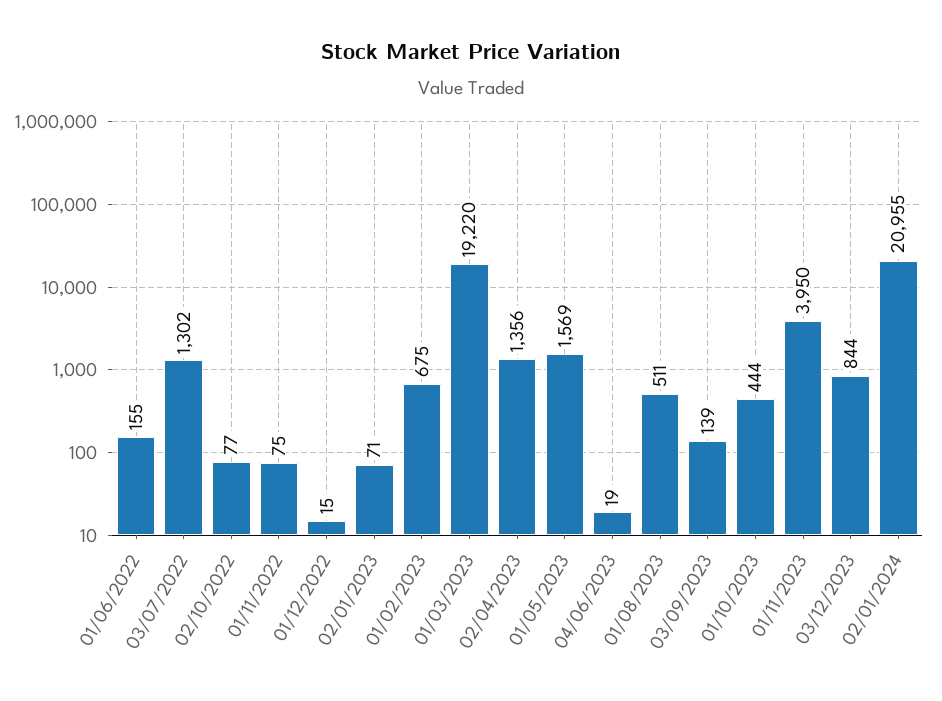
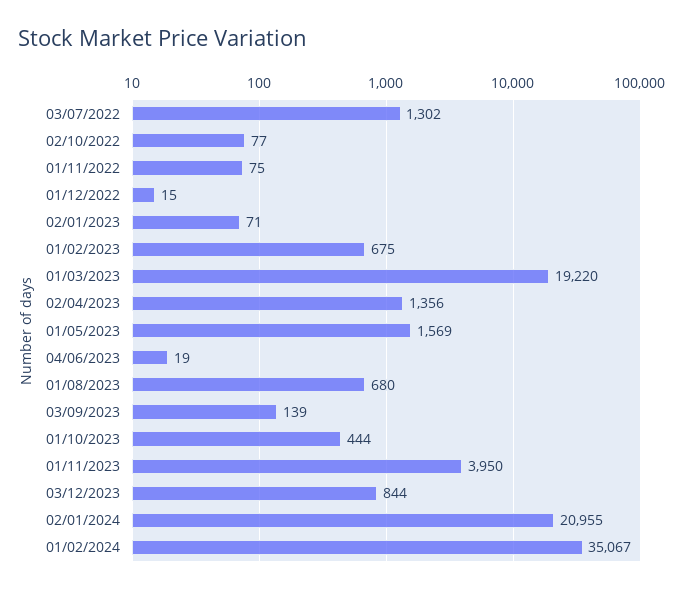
01/06/2022: 155 -> none
01/08/2023: 511 -> 680
01/02/2024: none -> 35067

